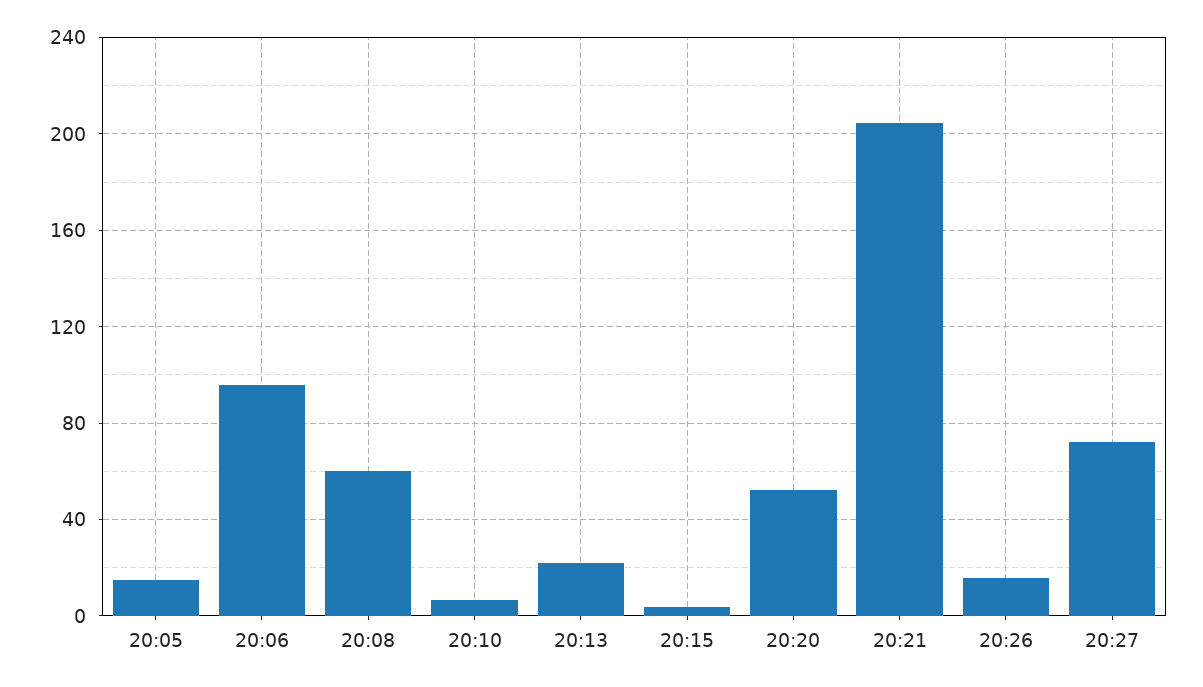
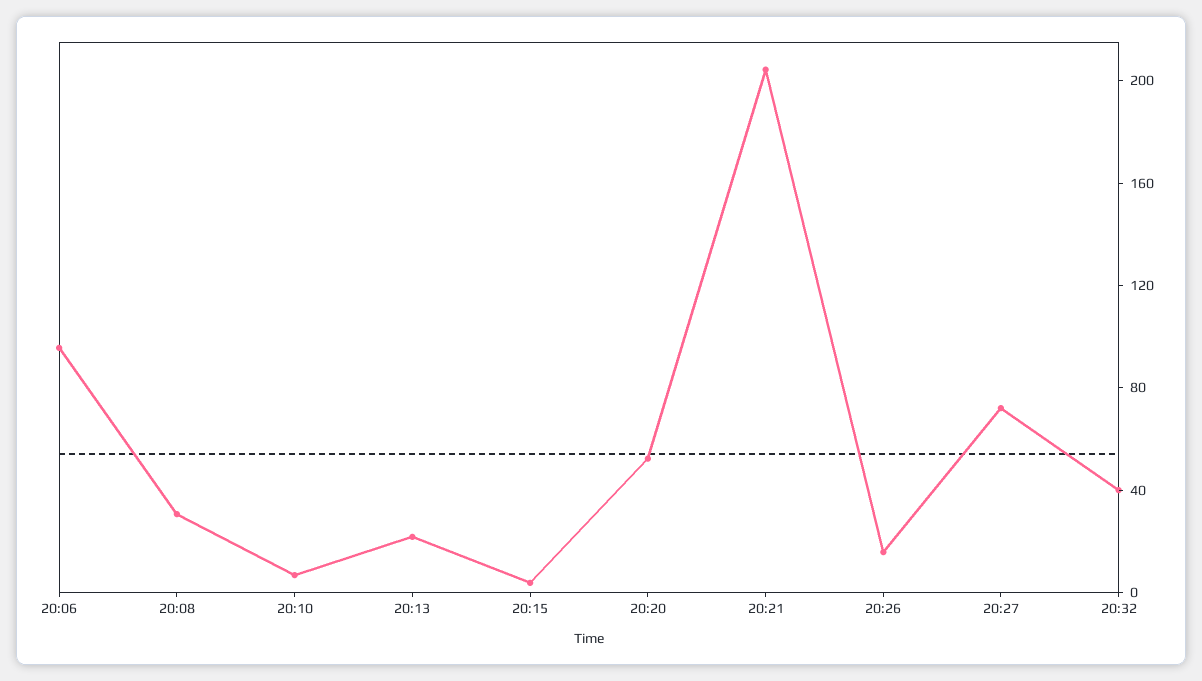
20:05: 15 -> none
20:08: 60 -> 30
20:32: none -> 40

